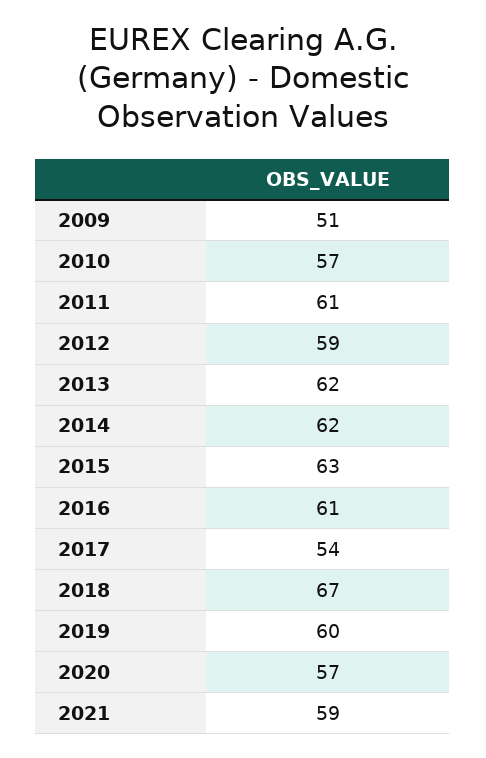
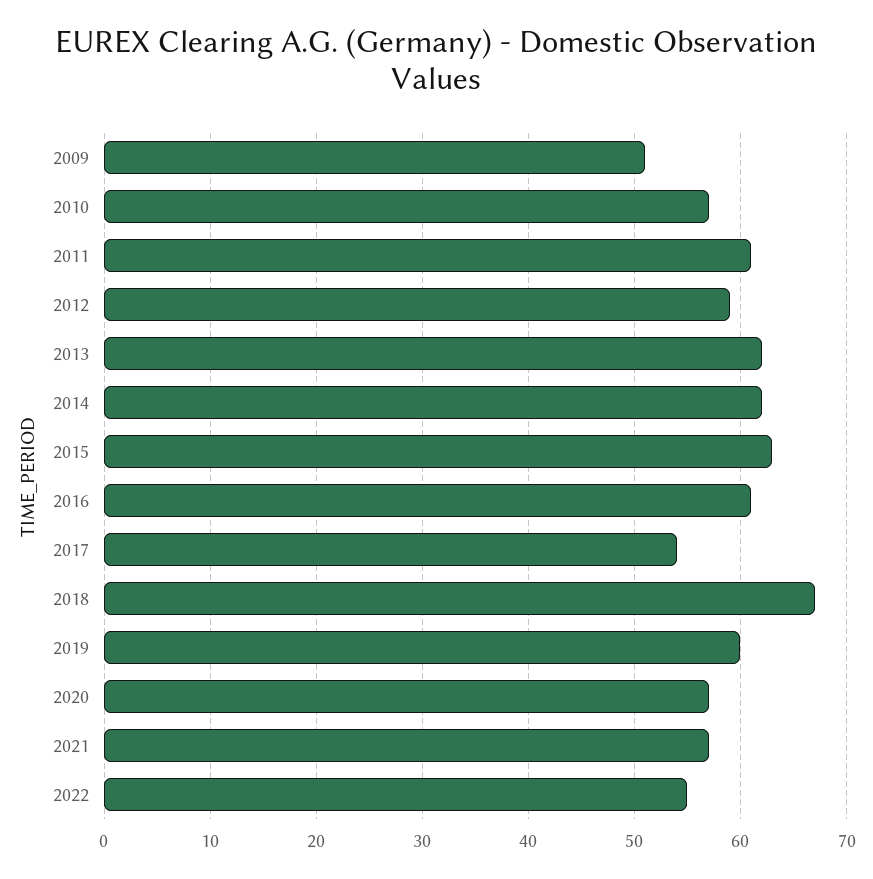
2021: 59 -> 57
2022: none -> 55

